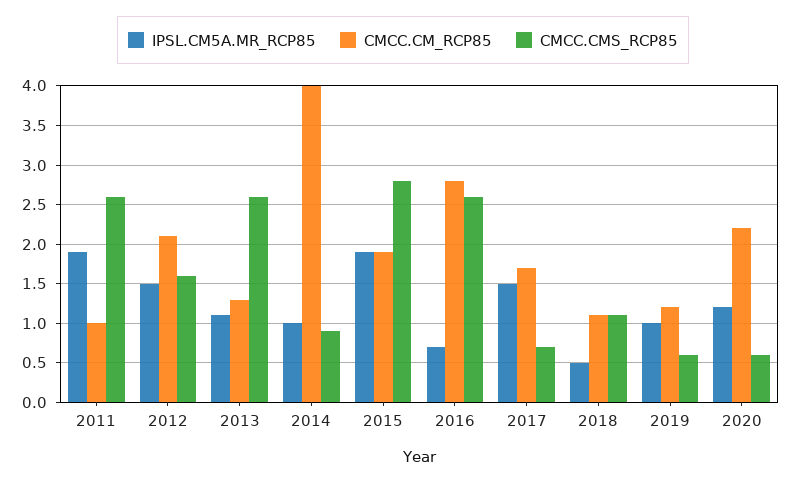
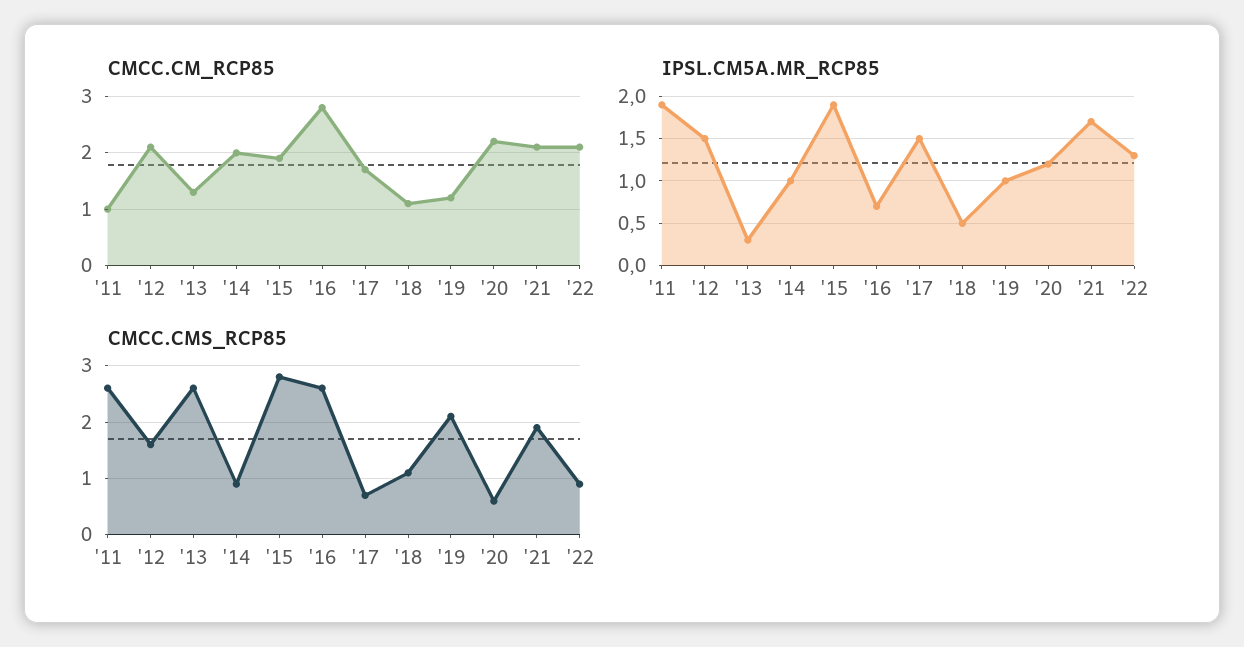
IPSL.CM5A.MR_RCP85, 2013: 1.1 -> 0.3
CMCC.CM_RCP85, 2014: 4 -> 2
CMCC.CMS_RCP85, 2019: 0.6 -> 2
CMCC.CM_RCP85, '21: none -> 2
CMCC.CM_RCP85, '22: none -> 2
IPSL.CM5A.MR_RCP85, '21: none -> 1.7
IPSL.CM5A.MR_RCP85, '22: none -> 1.3
CMCC.CMS_RCP85, '21: none -> 2
CMCC.CMS_RCP85, '22: none -> 1

